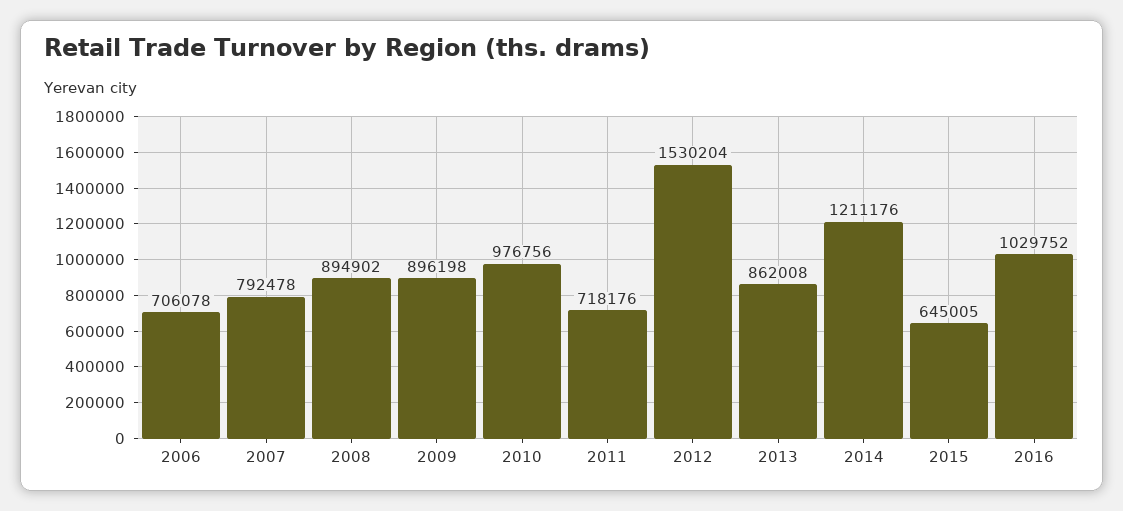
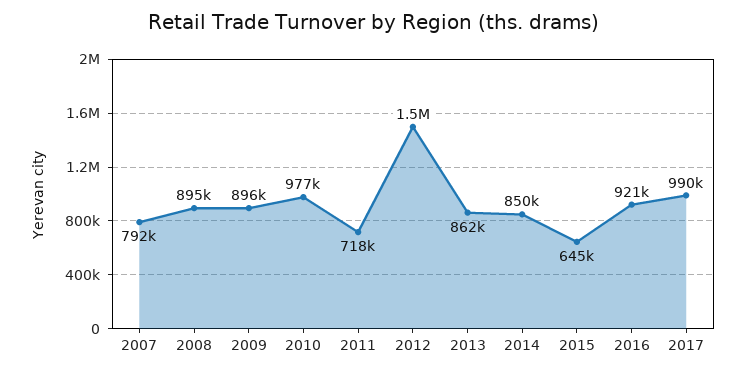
2006: 706078 -> none
2014: 1211176 -> 850000
2016: 1029752 -> 921000
2017: none -> 990000

